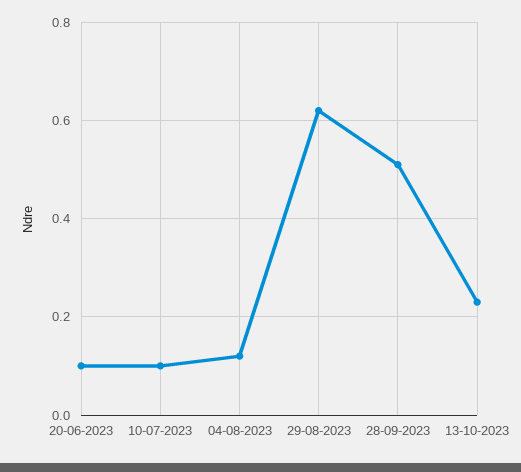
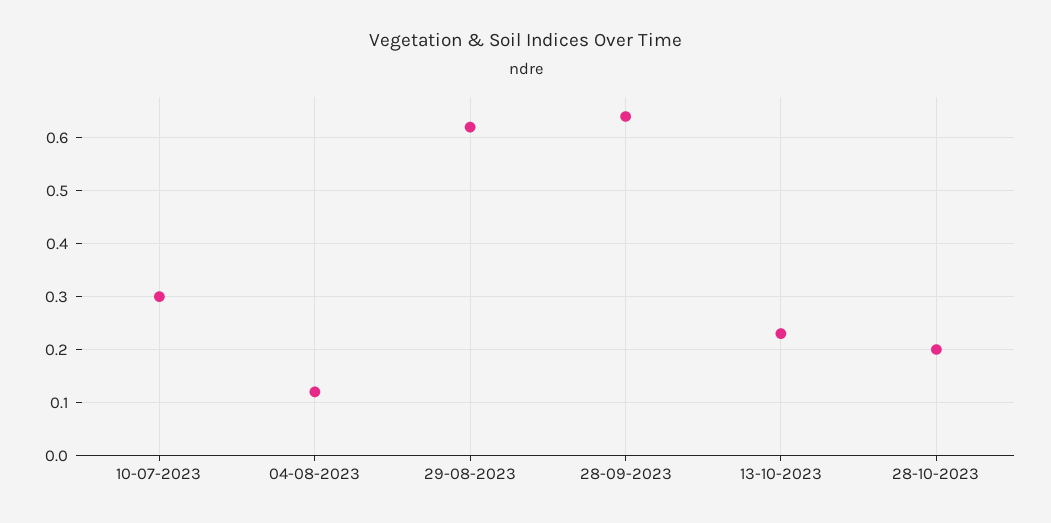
20-06-2023: 0.1 -> none
10-07-2023: 0.1 -> 0.3
28-09-2023: 0.5 -> 0.65
28-10-2023: none -> 0.2

